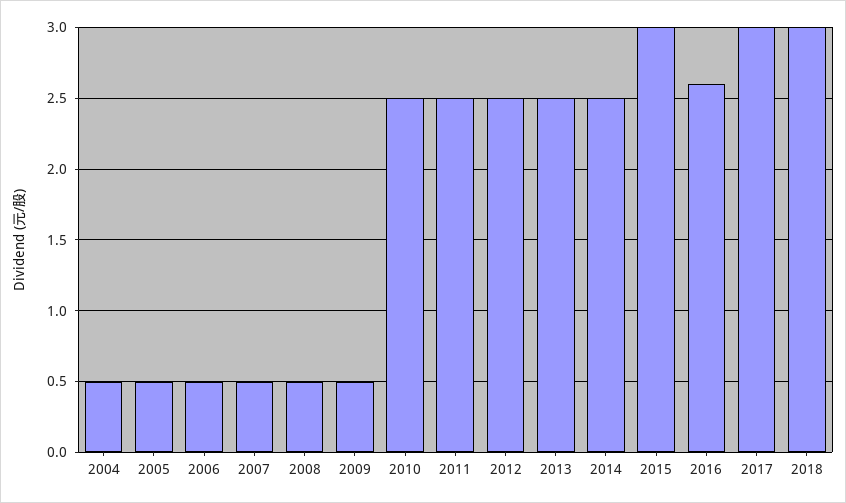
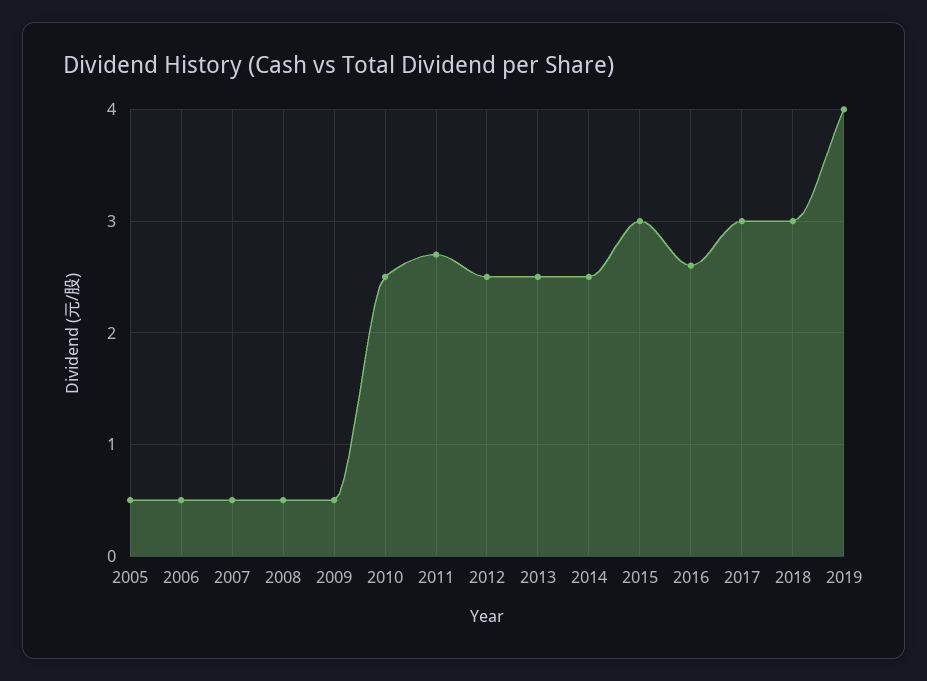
2004: 0.5 -> none
2011: 2.5 -> 2.7
2019: none -> 4

